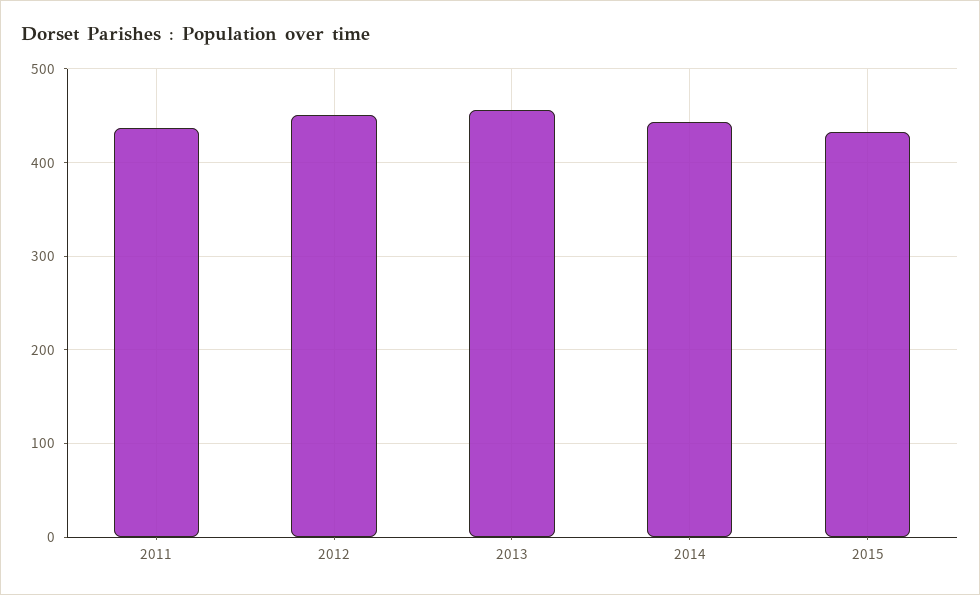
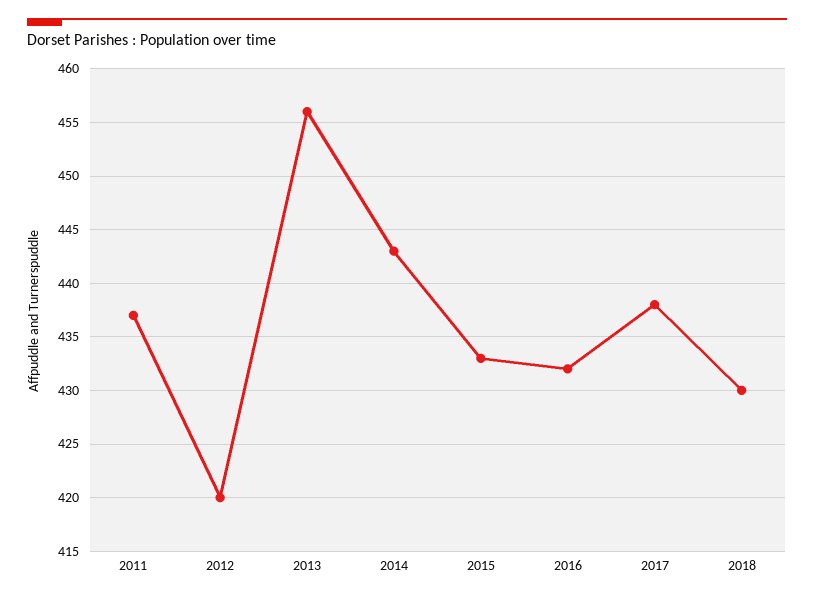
2012: 450 -> 420
2016: none -> 432
2017: none -> 438
2018: none -> 430

